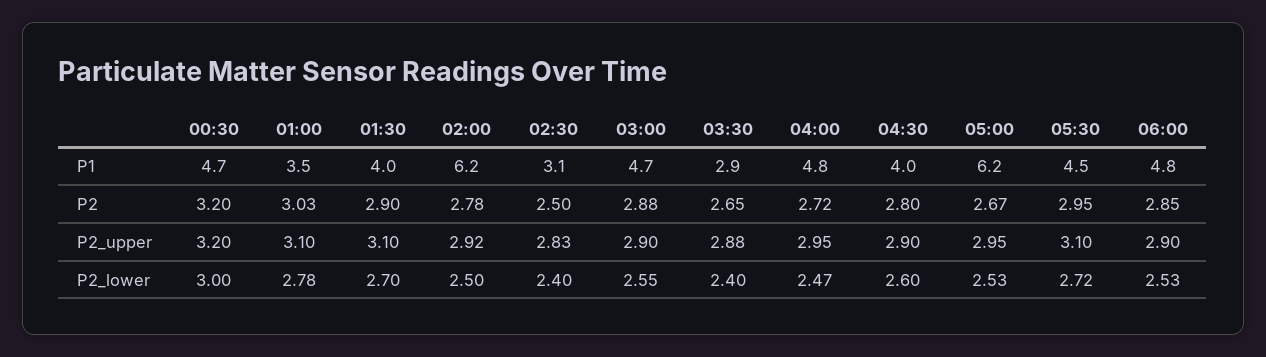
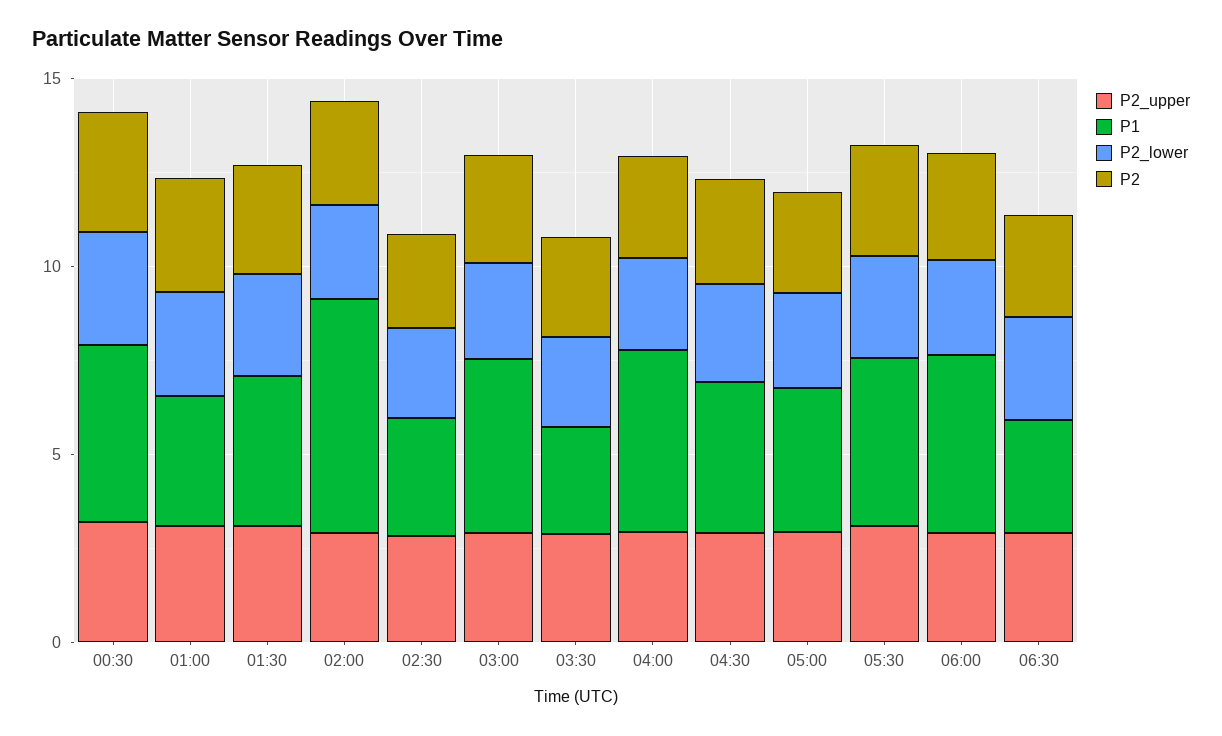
P1, 05:00: 6.2 -> 4
P2_upper, 06:30: none -> 3
P1, 06:30: none -> 3
P2_lower, 06:30: none -> 3
P2, 06:30: none -> 3

